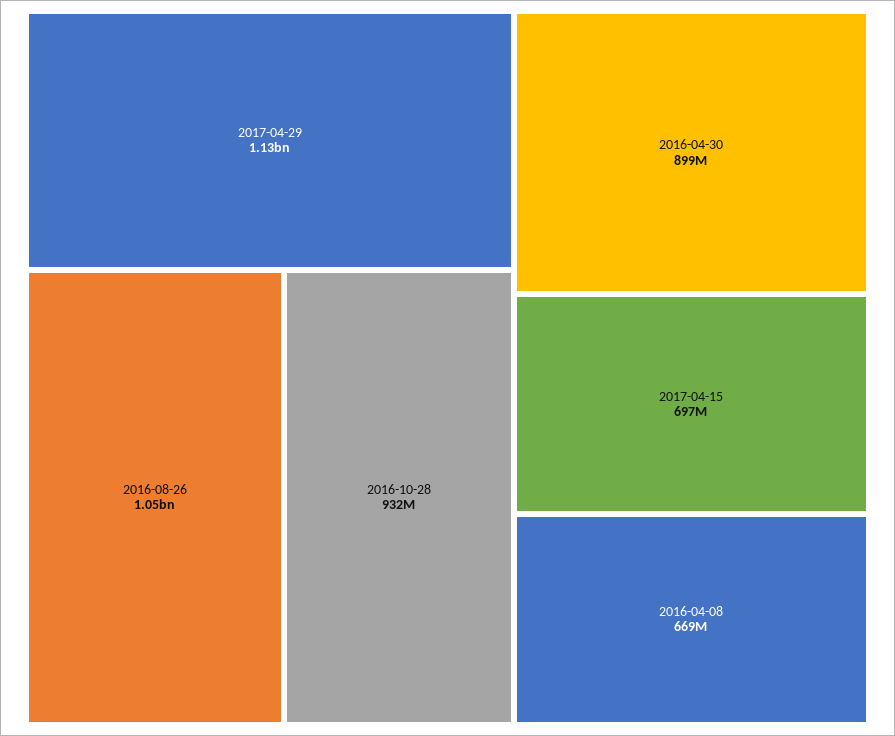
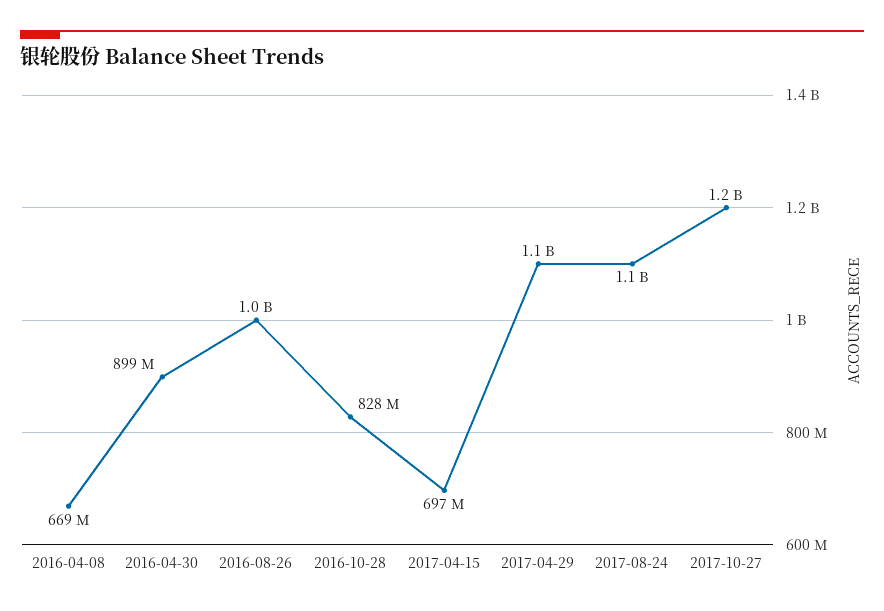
2016-10-28: 932000000 -> 828000000
2017-08-24: none -> 1100000000
2017-10-27: none -> 1200000000

